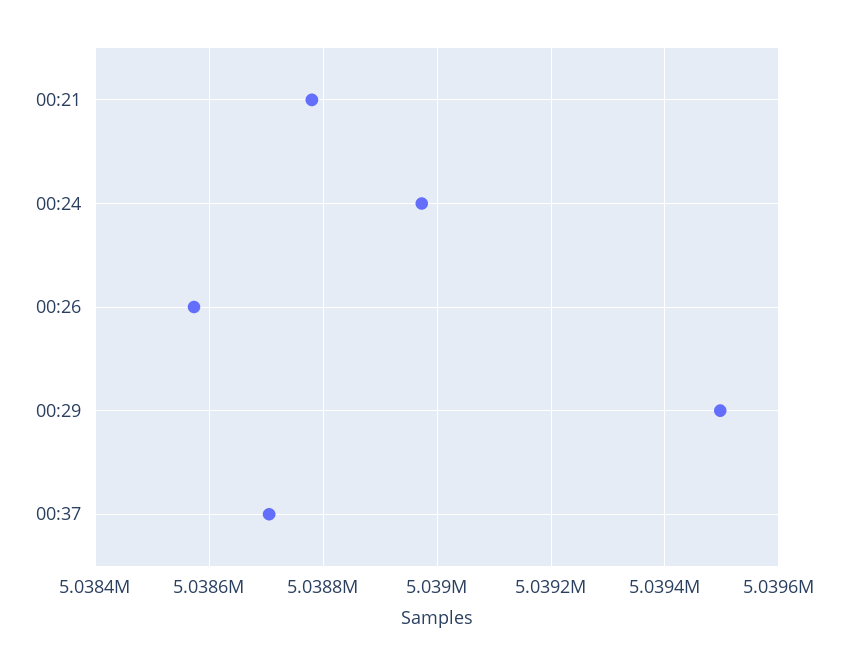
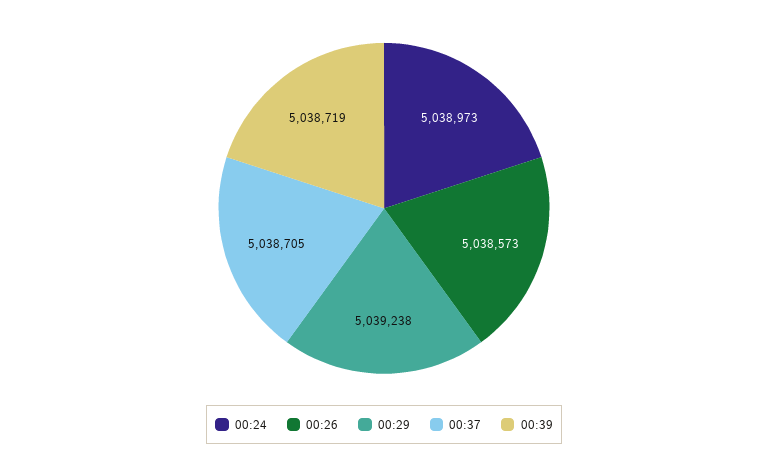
00:21: 5038780 -> none
00:29: 5039500 -> 5039238
00:39: none -> 5038719

